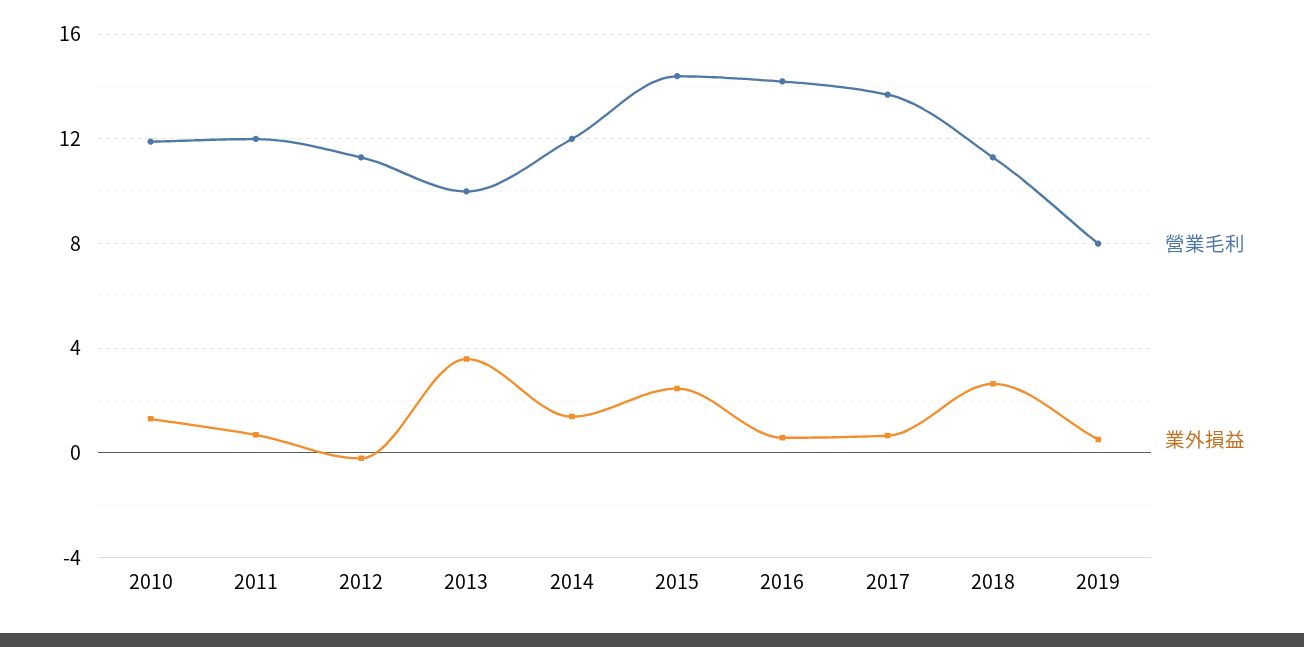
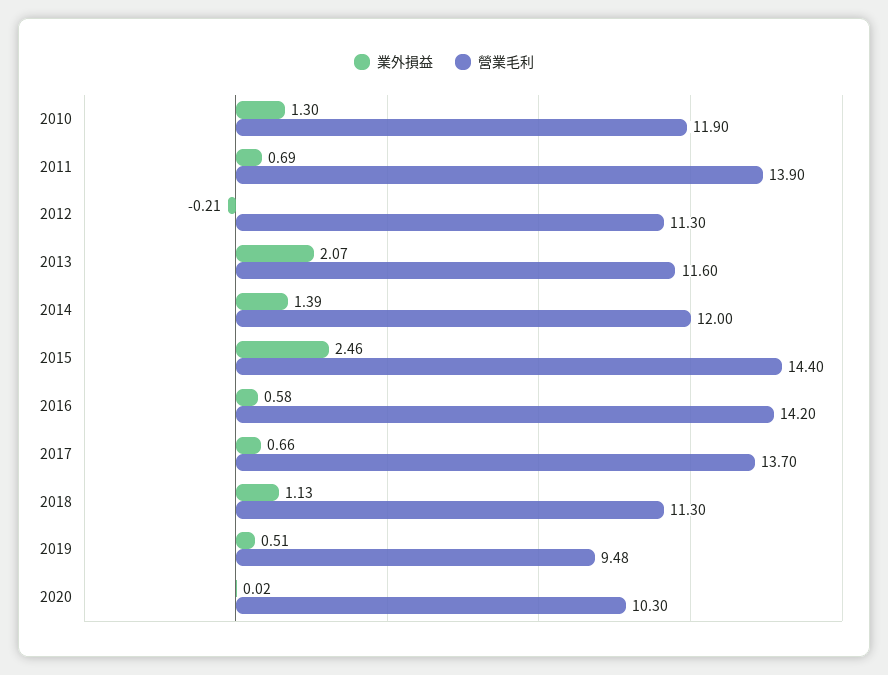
營業毛利, 2011: 12 -> 13.9
營業毛利, 2013: 10 -> 11.6
業外損益, 2013: 3.5 -> 2.07
業外損益, 2018: 2.5 -> 1.13
營業毛利, 2019: 8 -> 9.48
業外損益, 2020: none -> 0.02
營業毛利, 2020: none -> 10.3

